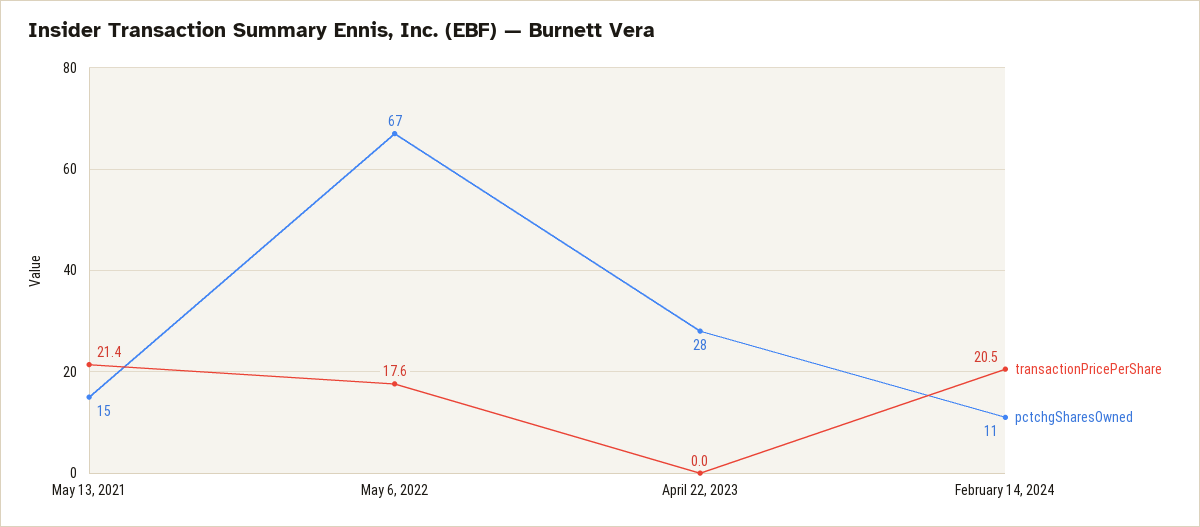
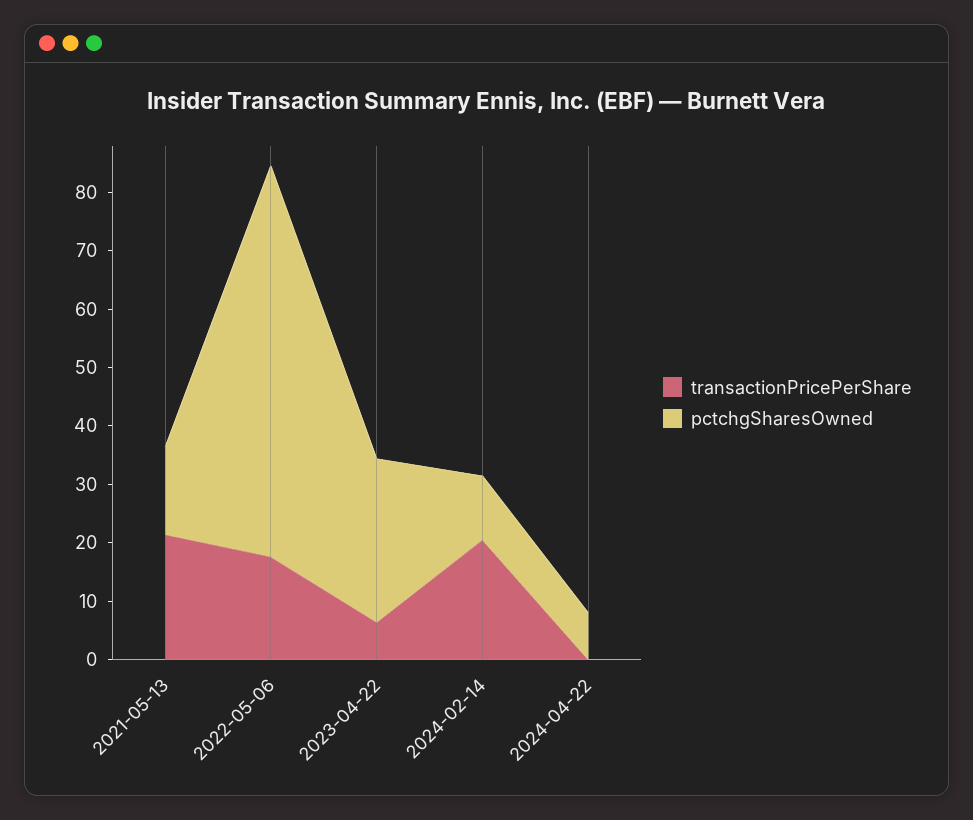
transactionPricePerShare, April 22, 2023: 0 -> 6
transactionPricePerShare, 2024-04-22: none -> 0
pctchgSharesOwned, 2024-04-22: none -> 8

